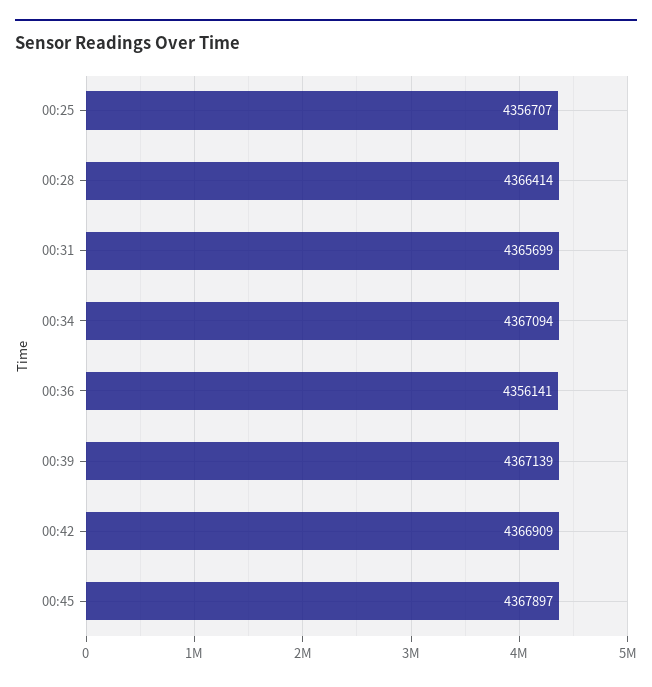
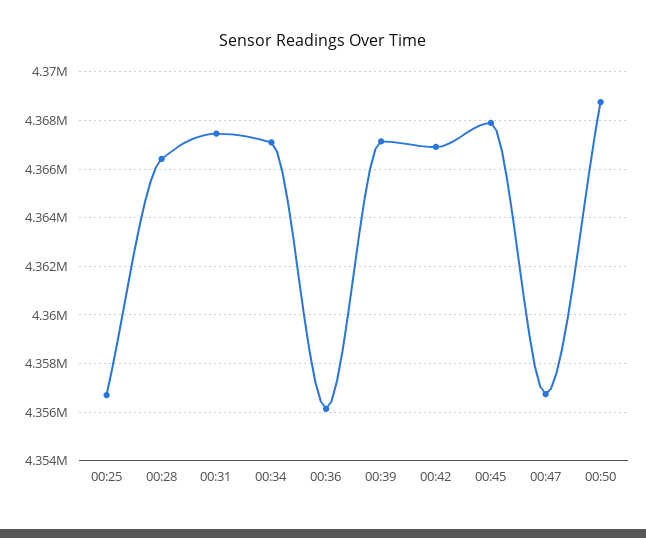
00:31: 4365699 -> 4367500
00:47: none -> 4356750
00:50: none -> 4368750

